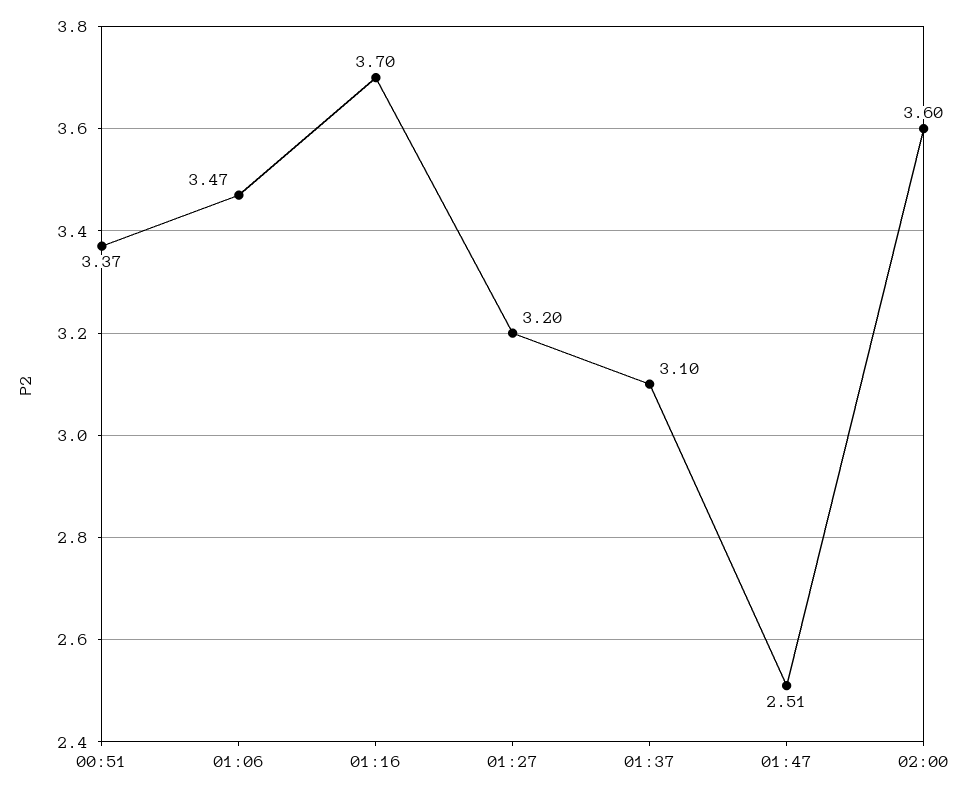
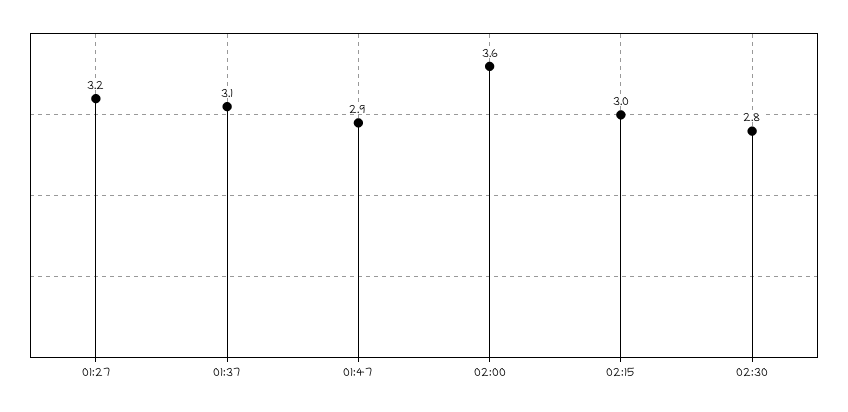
00:51: 3.37 -> none
01:06: 3.47 -> none
01:16: 3.7 -> none
01:47: 2.51 -> 2.9
02:15: none -> 3
02:30: none -> 2.8

